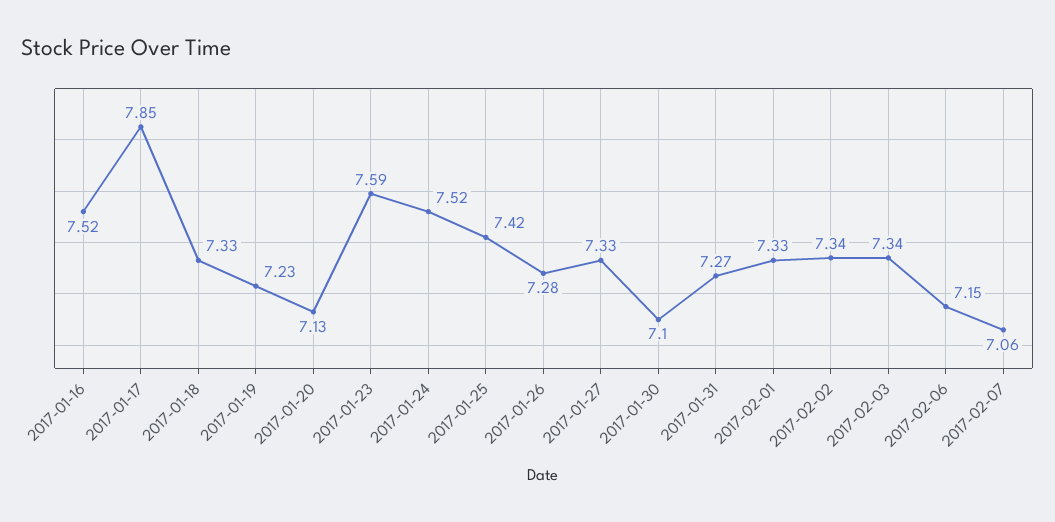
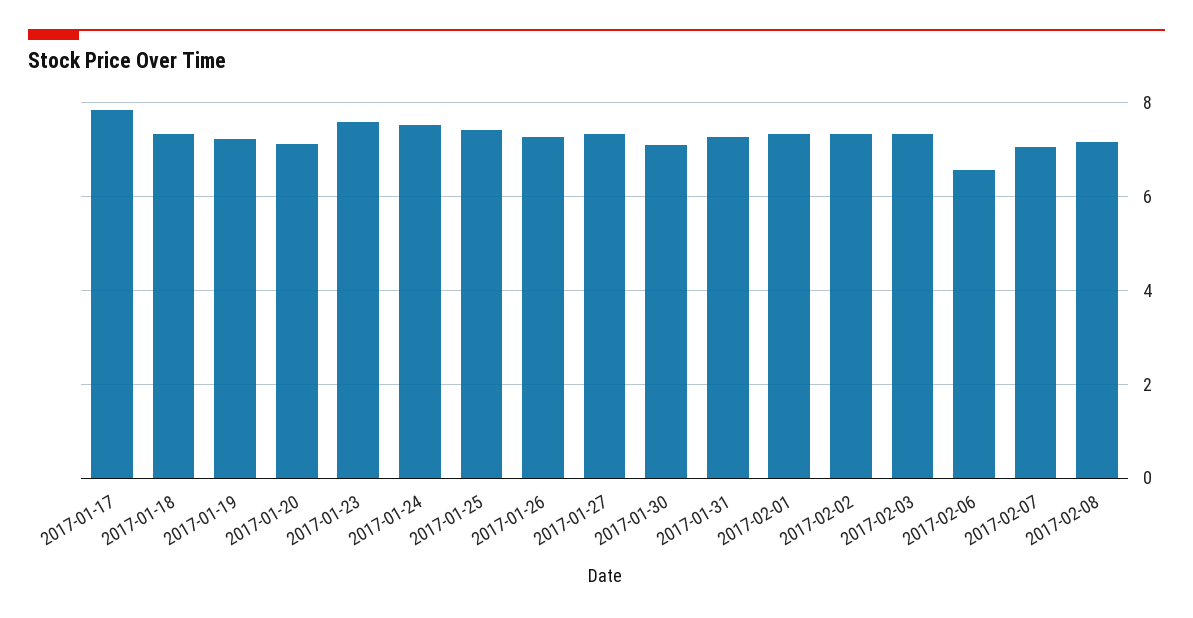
2017-01-16: 7.52 -> none
2017-02-06: 7.15 -> 6.6
2017-02-08: none -> 7.2

